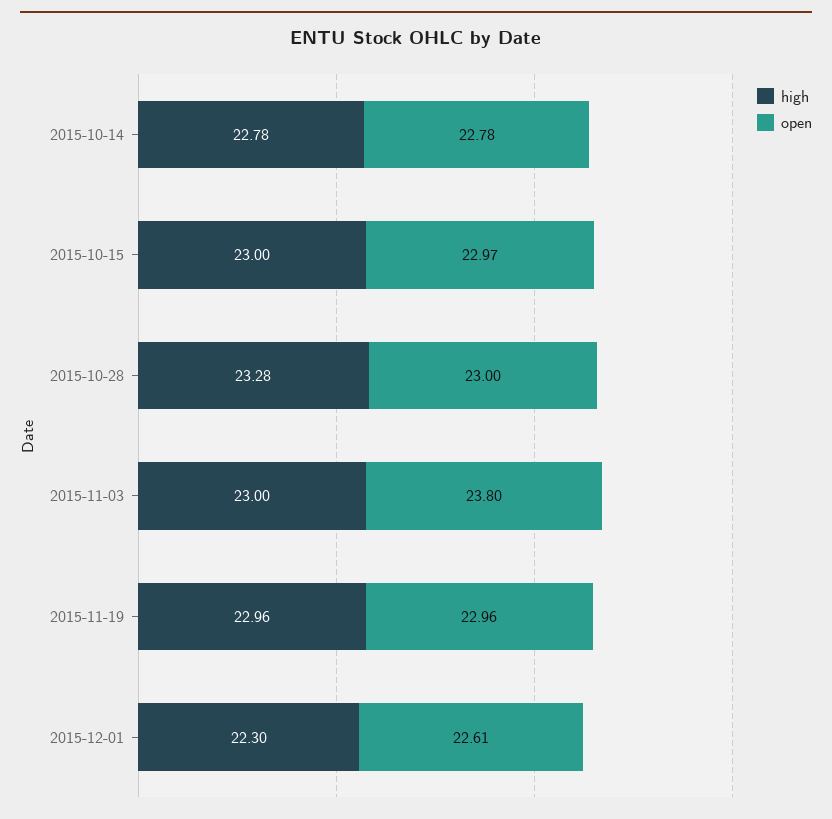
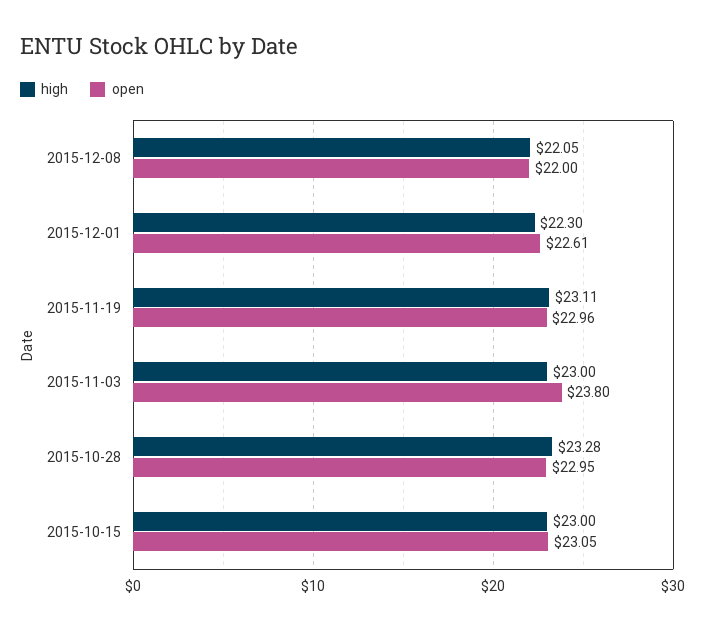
high, 2015-10-14: 22.78 -> none
open, 2015-10-14: 22.78 -> none
open, 2015-10-15: 22.97 -> 23.05
open, 2015-10-28: 23 -> 22.95
high, 2015-11-19: 22.96 -> 23.11
high, 2015-12-08: none -> 22.05
open, 2015-12-08: none -> 22

